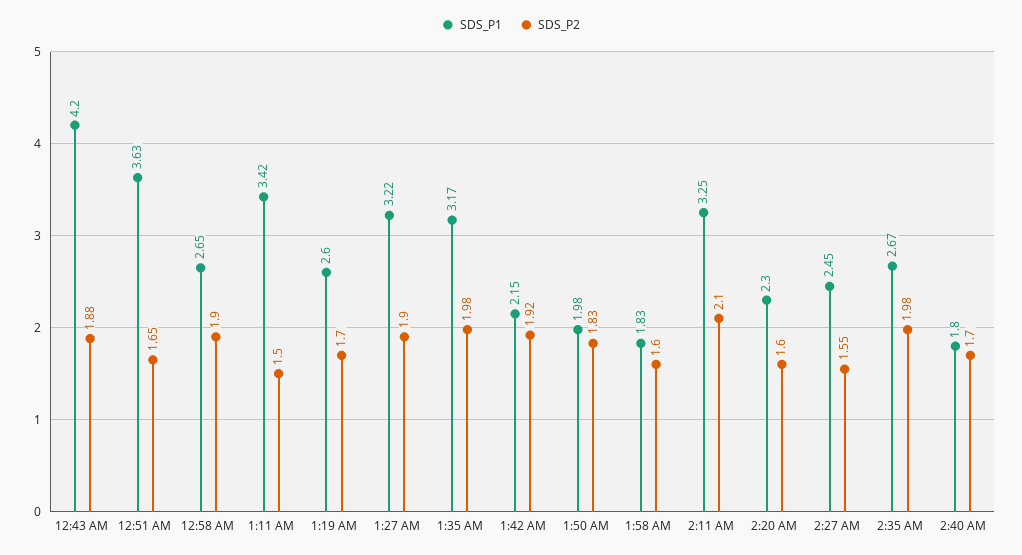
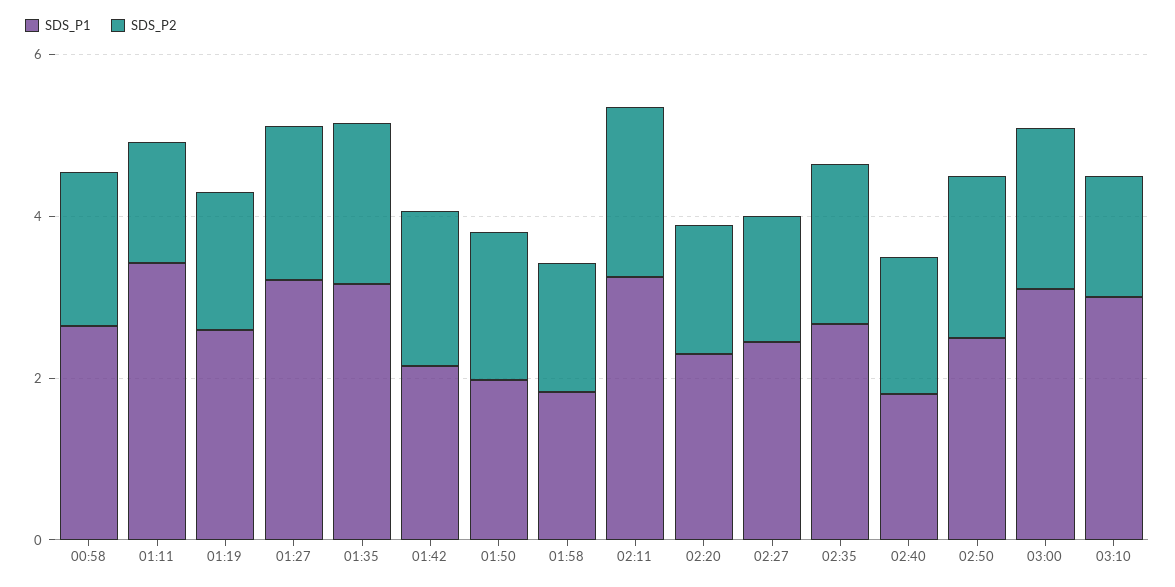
SDS_P1, 12:43 AM: 4.2 -> none
SDS_P2, 12:43 AM: 1.88 -> none
SDS_P1, 12:51 AM: 3.63 -> none
SDS_P2, 12:51 AM: 1.65 -> none
SDS_P1, 02:50: none -> 2.5
SDS_P2, 02:50: none -> 2
SDS_P1, 03:00: none -> 3
SDS_P2, 03:00: none -> 2
SDS_P1, 03:10: none -> 3
SDS_P2, 03:10: none -> 1.5

